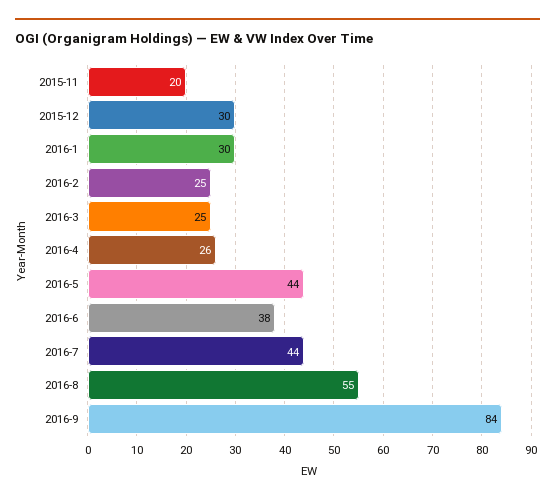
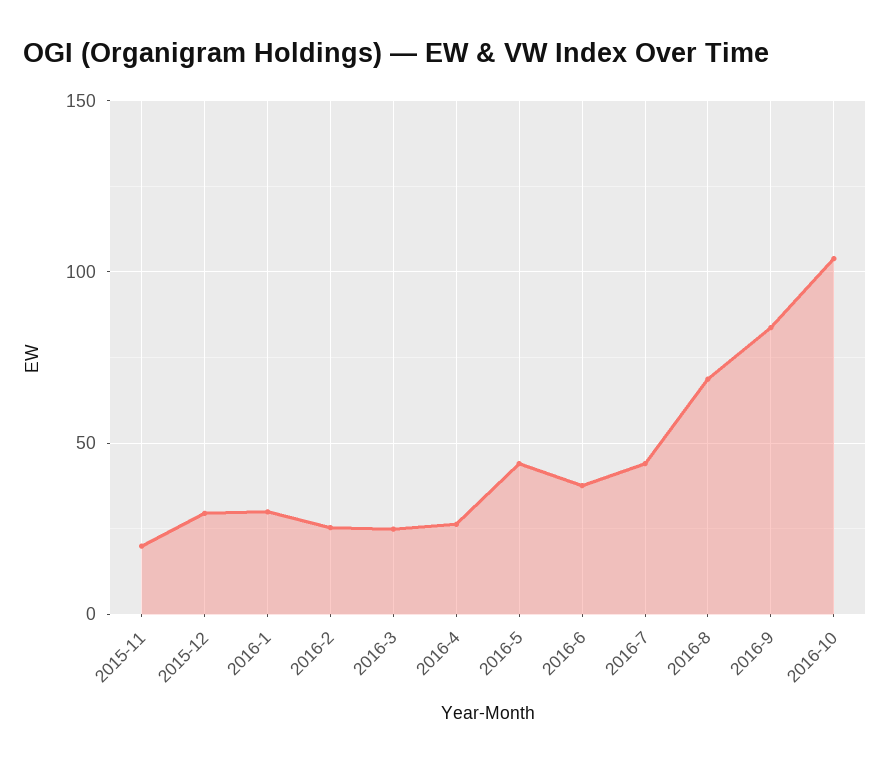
2016-8: 55 -> 70
2016-10: none -> 105

